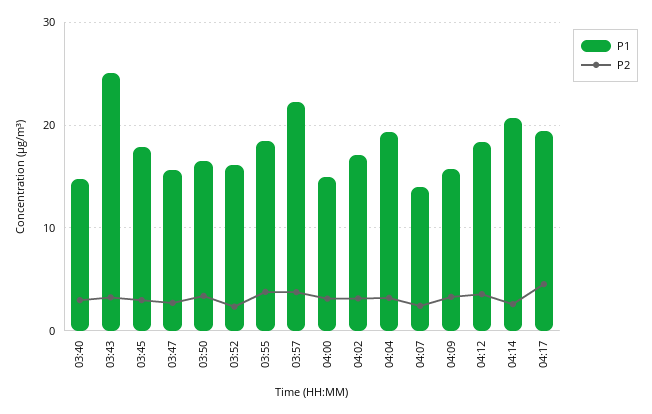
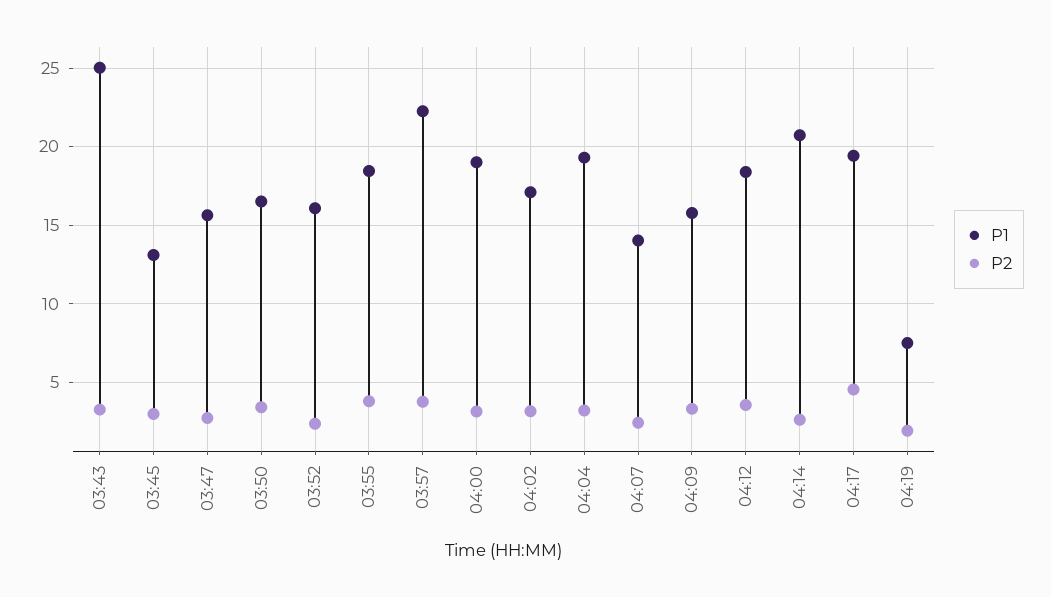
P1, 03:40: 15 -> none
P2, 03:40: 3 -> none
P1, 03:45: 18 -> 13
P1, 04:00: 15 -> 19
P1, 04:19: none -> 7.5
P2, 04:19: none -> 2

